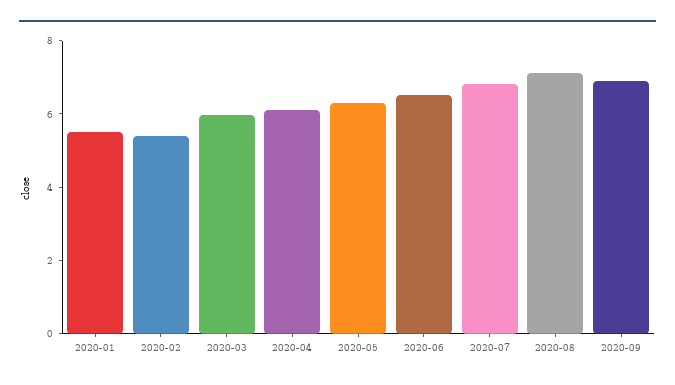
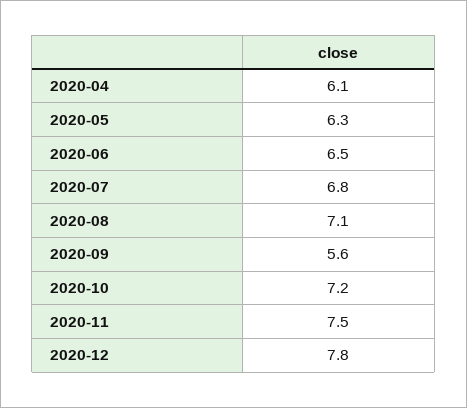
2020-01: 5.5 -> none
2020-02: 5.5 -> none
2020-03: 6 -> none
2020-09: 7 -> 5.6
2020-10: none -> 7.2
2020-11: none -> 7.5
2020-12: none -> 7.8

